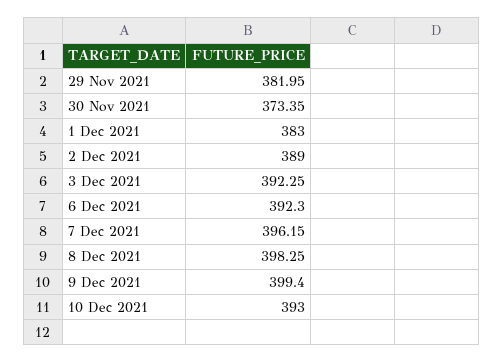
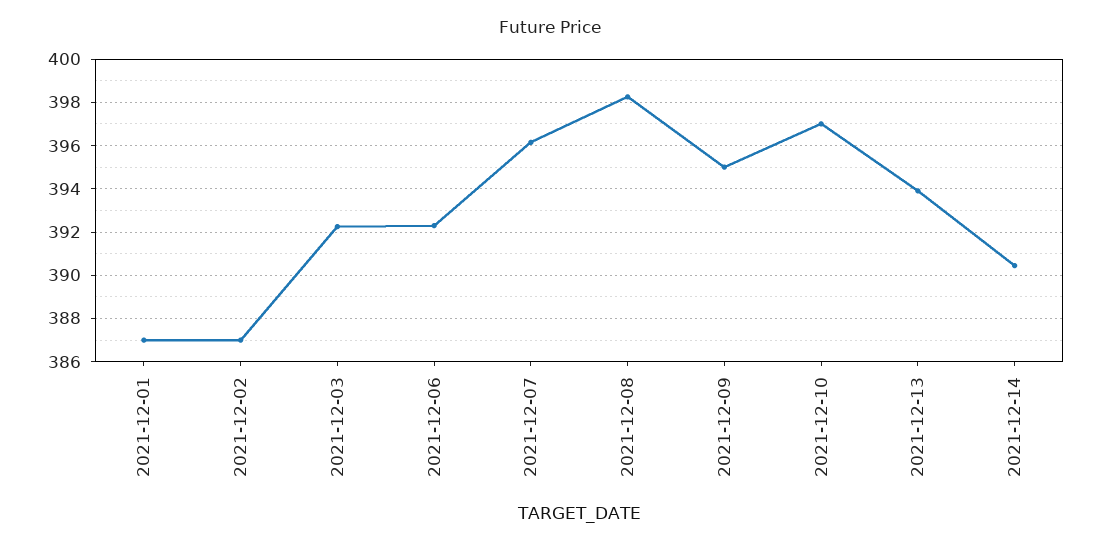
29 Nov 2021: 381.95 -> none
30 Nov 2021: 373.35 -> none
1 Dec 2021: 383 -> 387
2 Dec 2021: 389 -> 387
9 Dec 2021: 399.4 -> 395
10 Dec 2021: 393 -> 397
2021-12-13: none -> 394
2021-12-14: none -> 390.5

